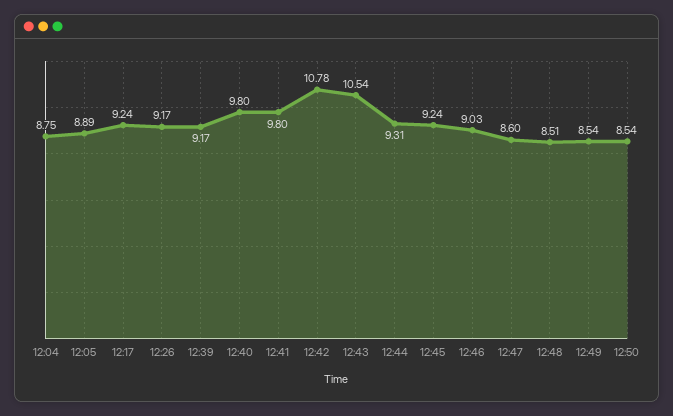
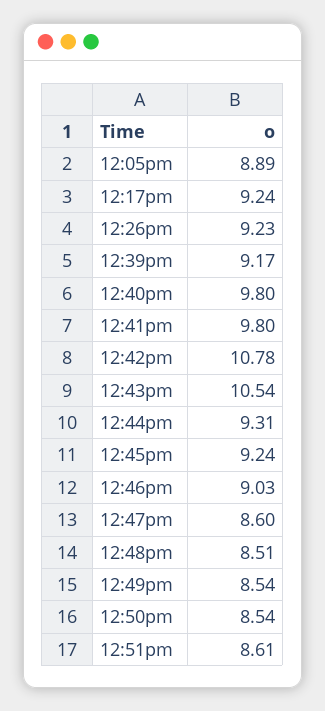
12:04: 8.75 -> none
12:26: 9.17 -> 9.23
12:51pm: none -> 8.61

